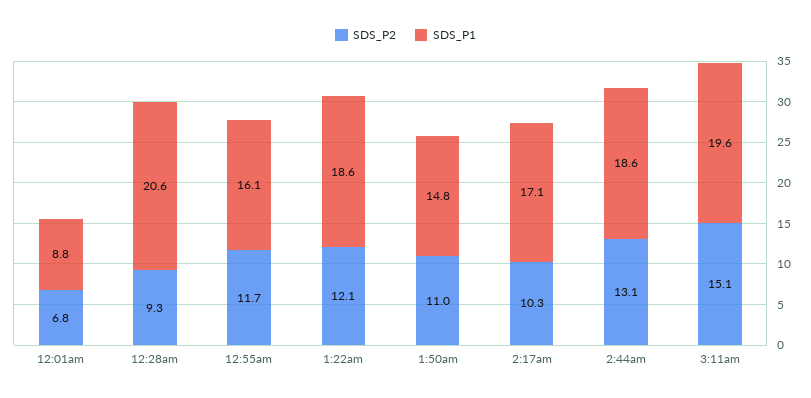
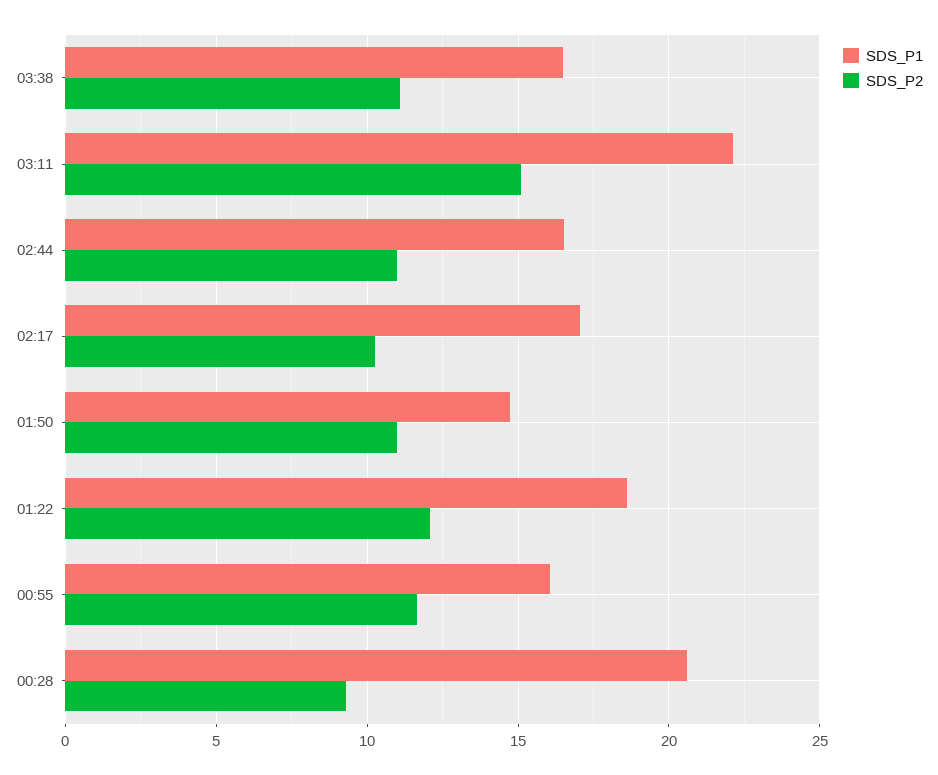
SDS_P2, 12:01am: 6.8 -> none
SDS_P1, 12:01am: 8.8 -> none
SDS_P2, 2:44am: 13.1 -> 11
SDS_P1, 2:44am: 18.6 -> 16.5
SDS_P1, 3:11am: 19.6 -> 22
SDS_P1, 03:38: none -> 16.5
SDS_P2, 03:38: none -> 11

